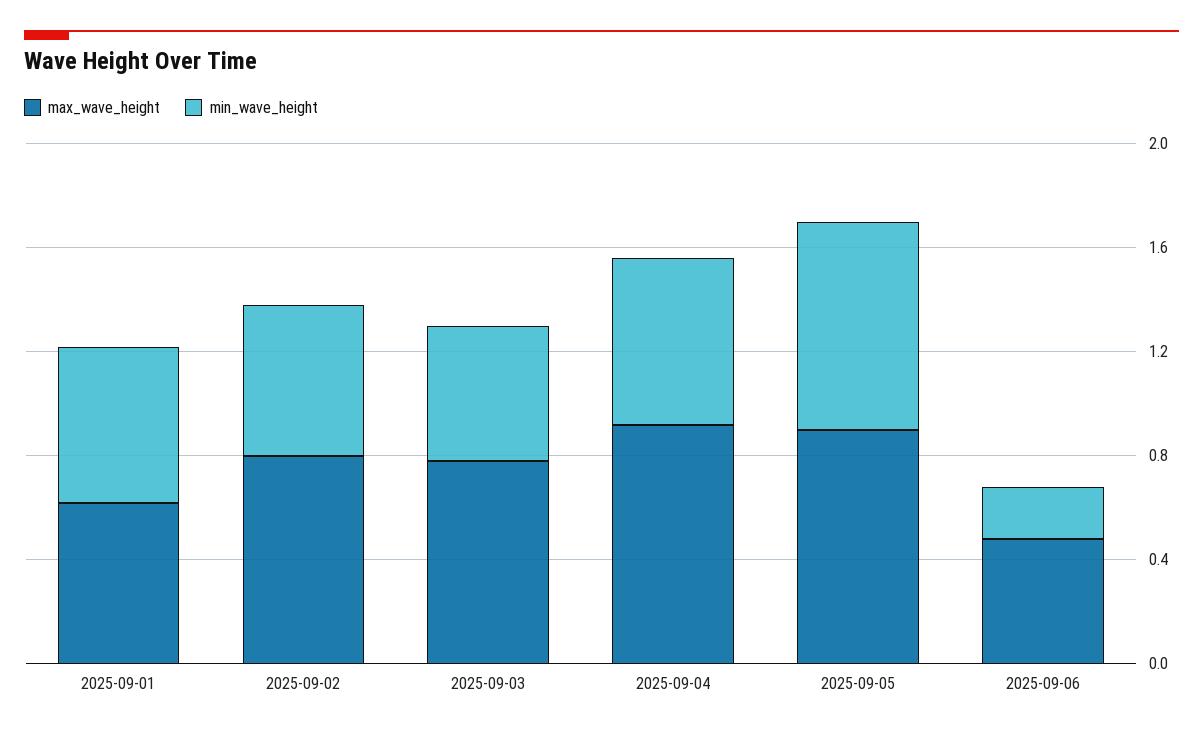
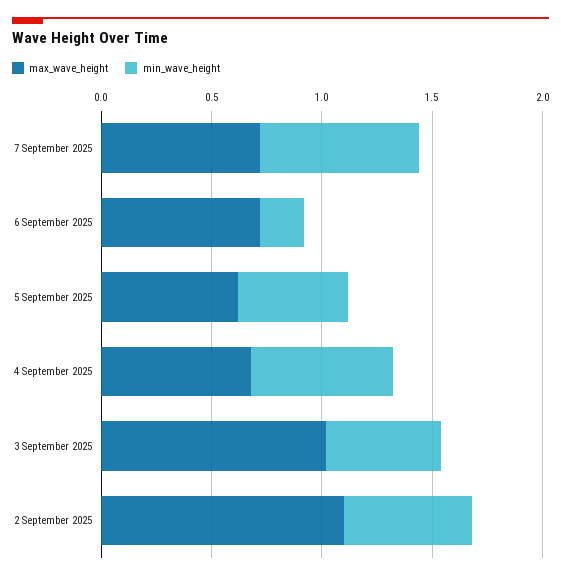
max_wave_height, 2025-09-01: 0.6 -> none
min_wave_height, 2025-09-01: 0.6 -> none
max_wave_height, 2025-09-02: 0.8 -> 1.1
max_wave_height, 2025-09-03: 0.8 -> 1
max_wave_height, 2025-09-04: 0.9 -> 0.7
max_wave_height, 2025-09-05: 0.9 -> 0.6
min_wave_height, 2025-09-05: 0.8 -> 0.5
max_wave_height, 2025-09-06: 0.5 -> 0.7
max_wave_height, 7 September 2025: none -> 0.7
min_wave_height, 7 September 2025: none -> 0.7

